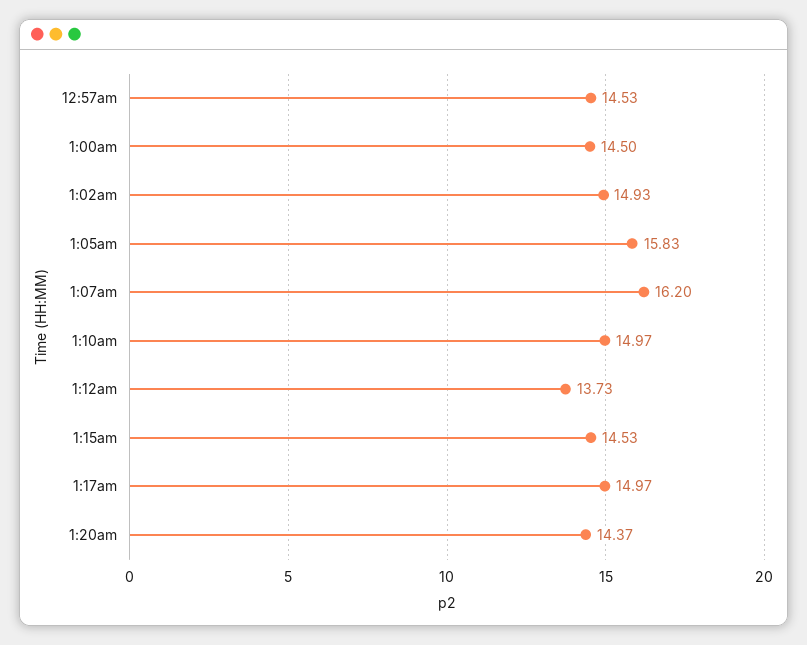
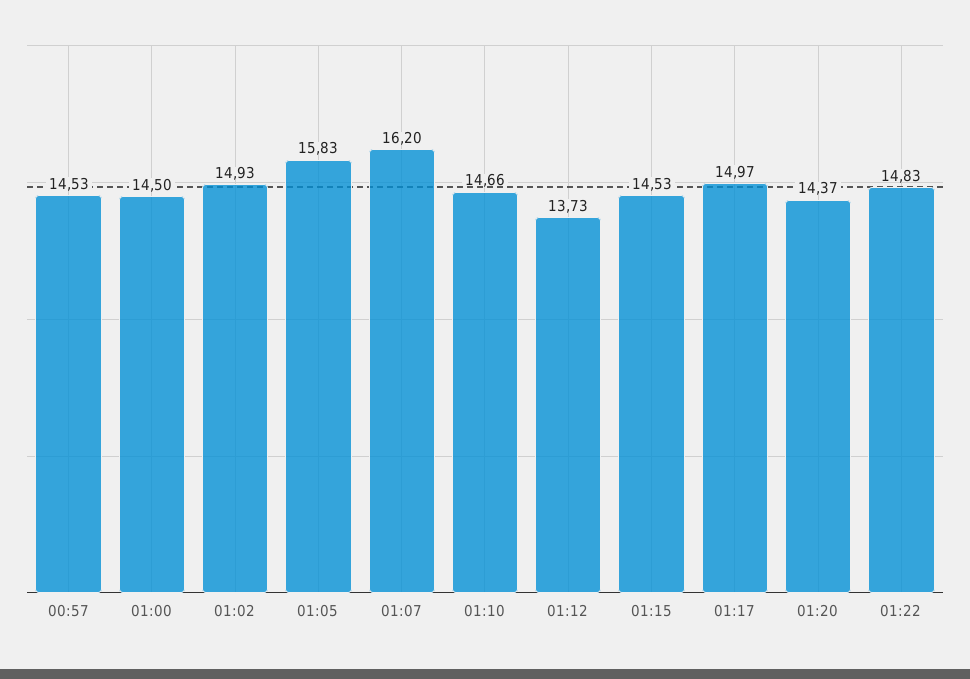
1:10am: 14.97 -> 14.66
01:22: none -> 14.83

